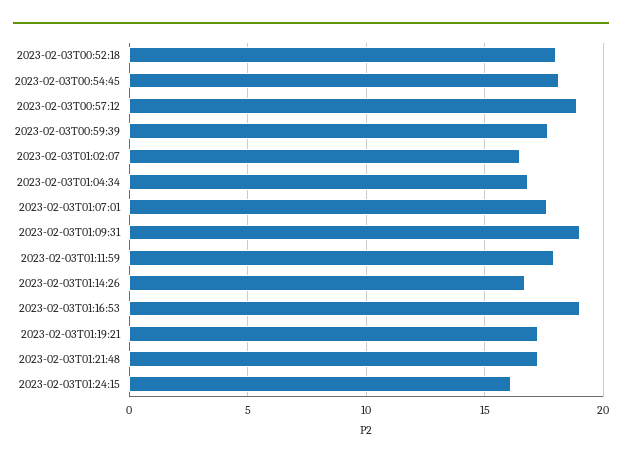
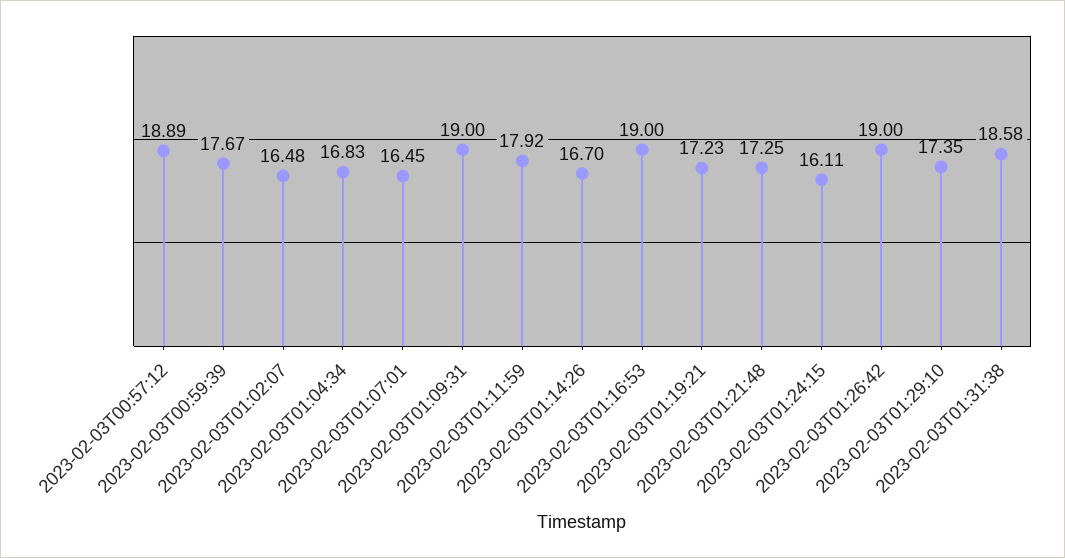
2023-02-03T00:52:18: 18 -> none
2023-02-03T00:54:45: 18 -> none
2023-02-03T01:07:01: 17.5 -> 16.45
2023-02-03T01:26:42: none -> 19
2023-02-03T01:29:10: none -> 17.35
2023-02-03T01:31:38: none -> 18.58

